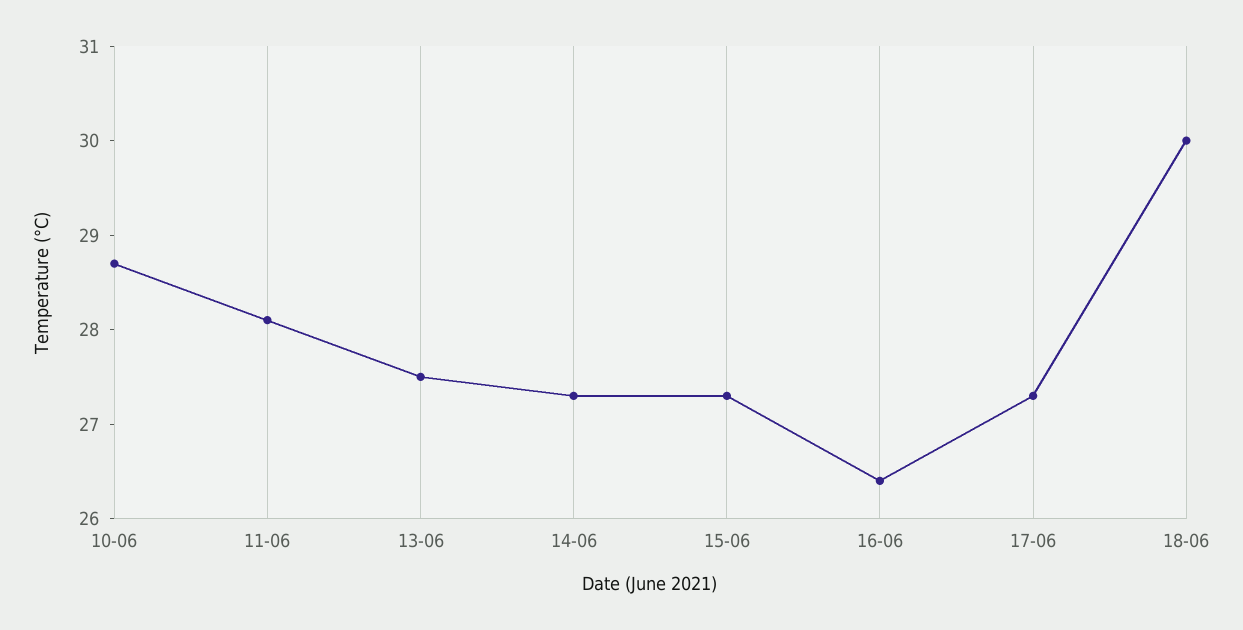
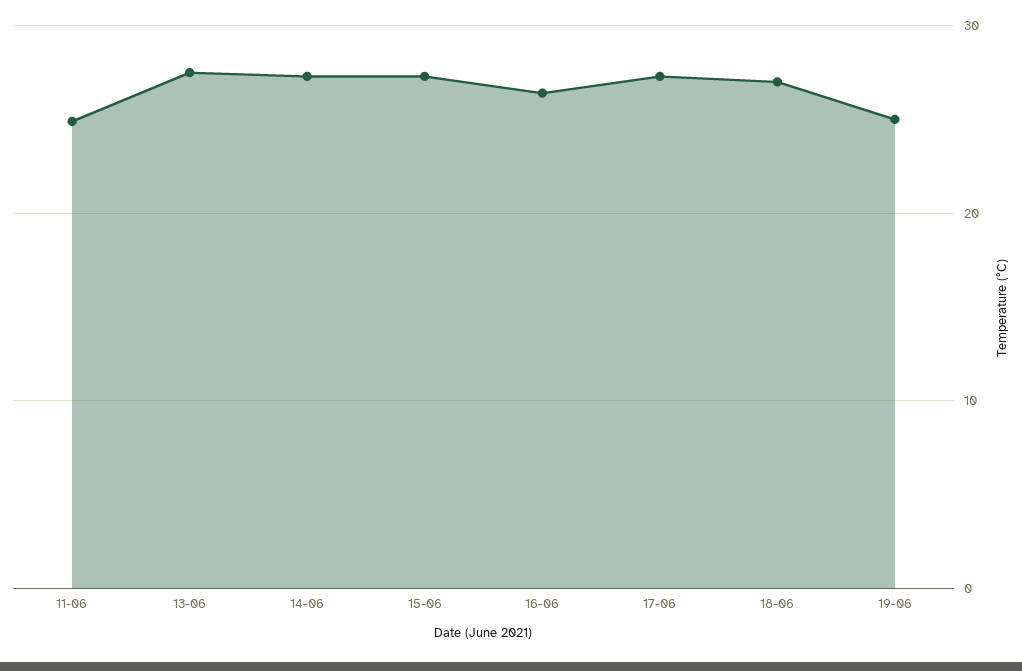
10-06: 28.7 -> none
11-06: 28.1 -> 25
18-06: 30 -> 27
19-06: none -> 25

